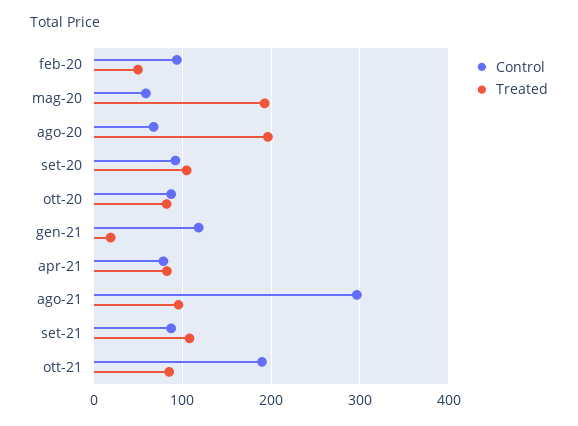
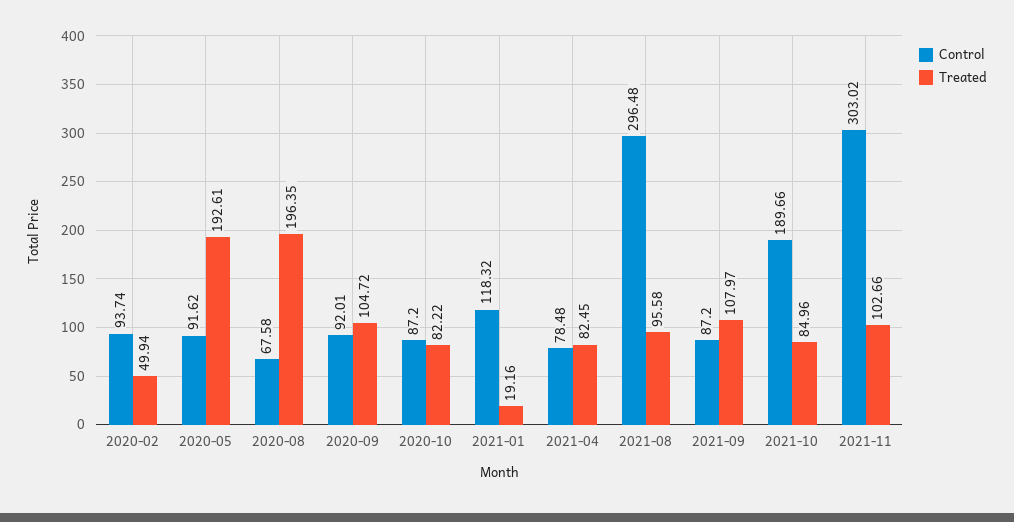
Control, mag-20: 60 -> 91.62
Control, 2021-11: none -> 303.02
Treated, 2021-11: none -> 102.66

